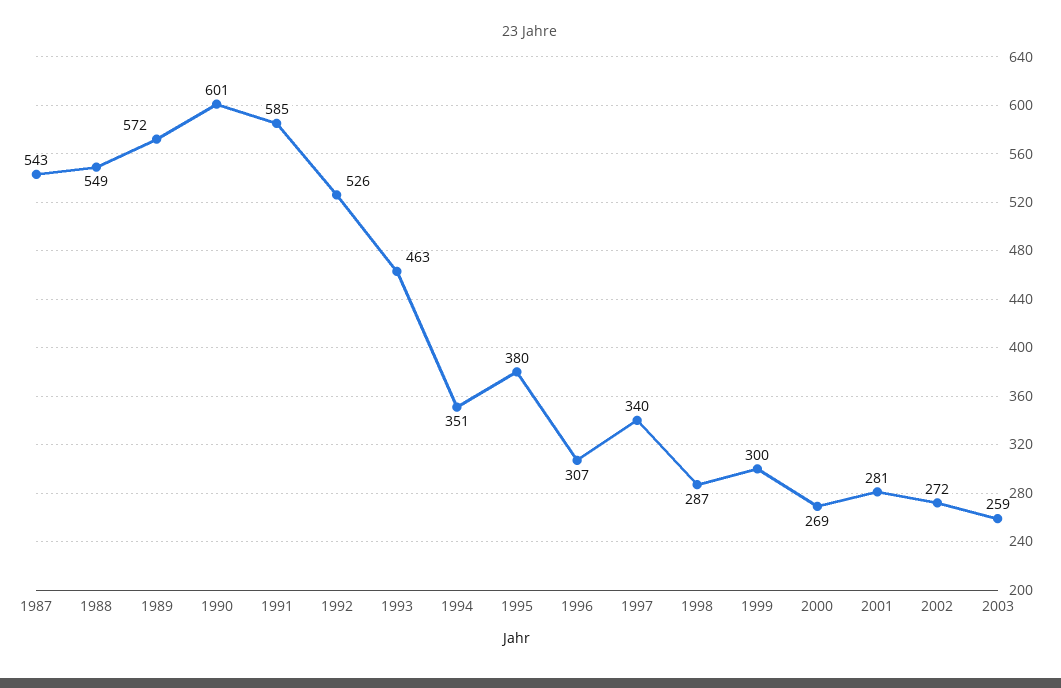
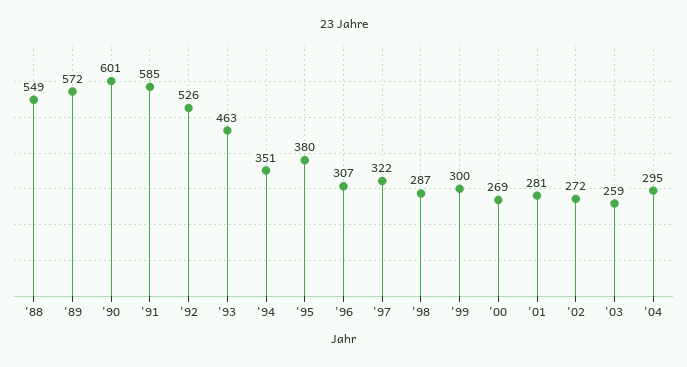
1987: 543 -> none
1997: 340 -> 322
'04: none -> 295

